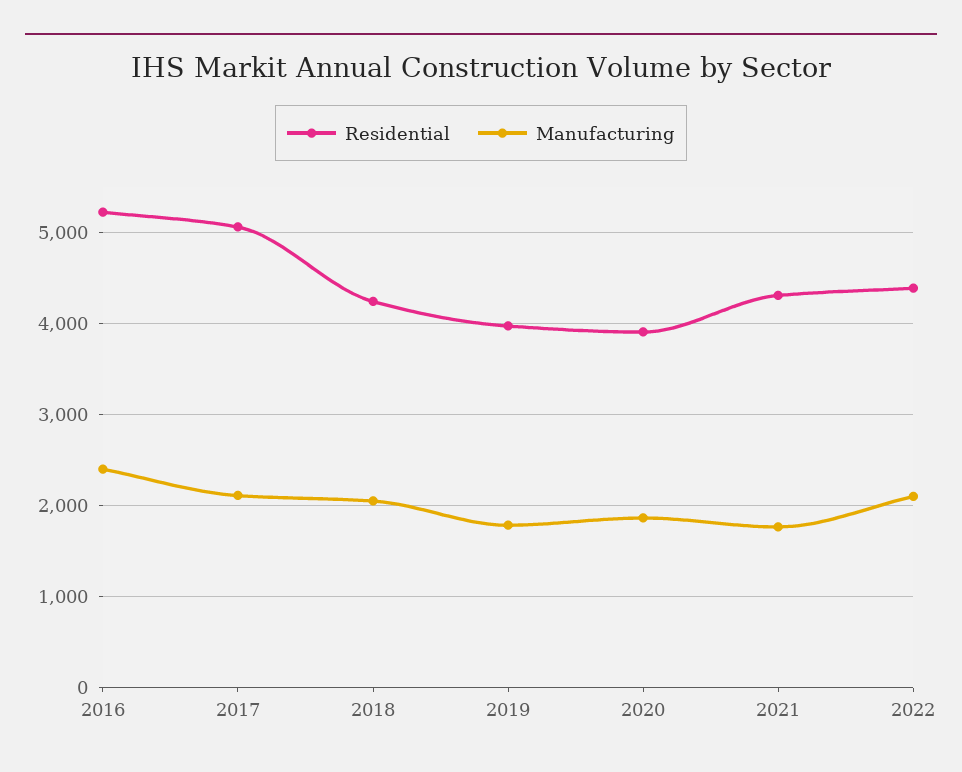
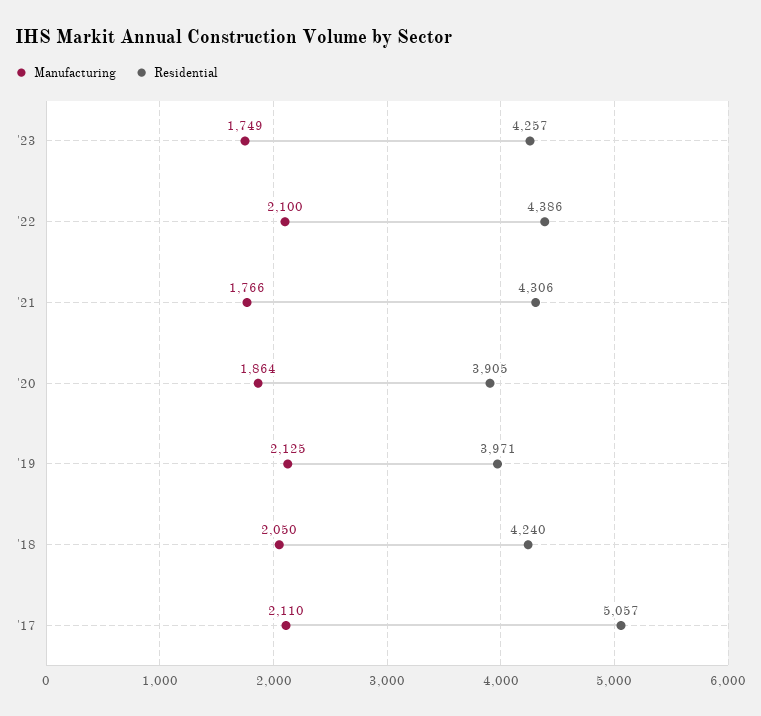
Residential, 2016: 5200 -> none
Manufacturing, 2016: 2400 -> none
Manufacturing, 2019: 1800 -> 2125
Manufacturing, '23: none -> 1749
Residential, '23: none -> 4257

